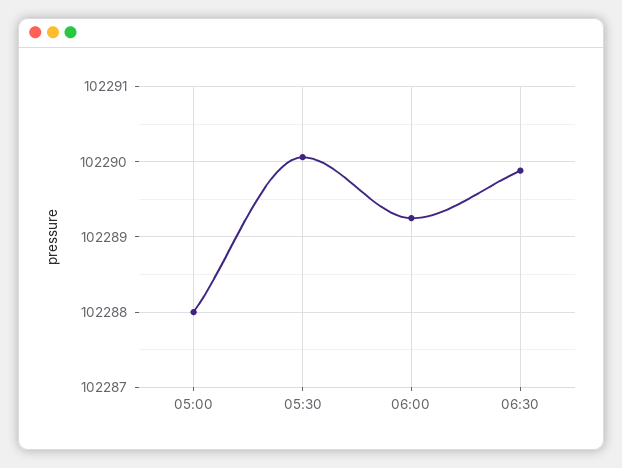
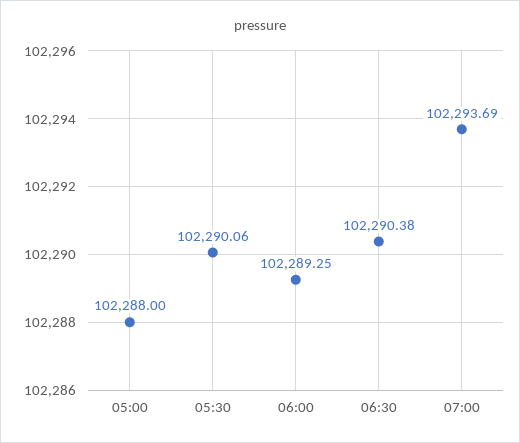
06:30: 102289.9 -> 102290.38
07:00: none -> 102293.69

